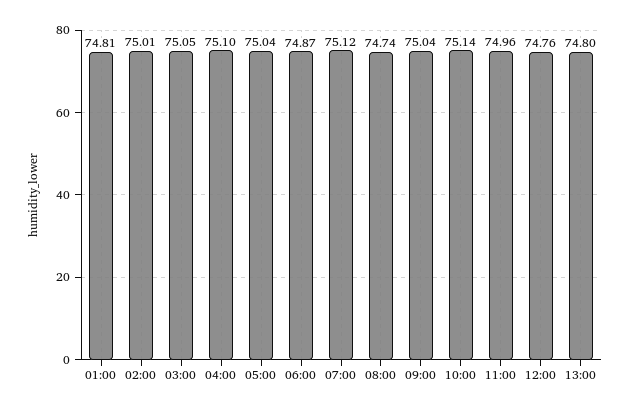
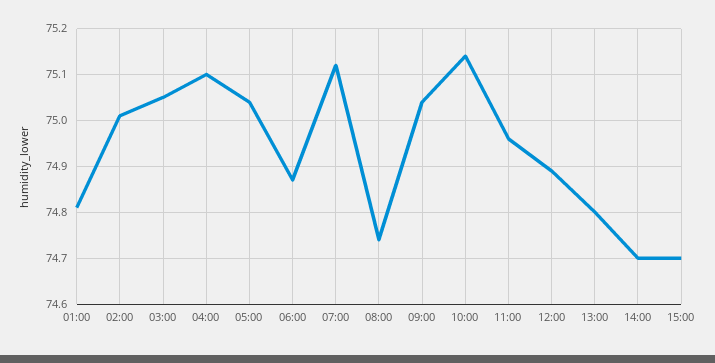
12:00: 74.76 -> 74.9
14:00: none -> 74.7
15:00: none -> 74.7

